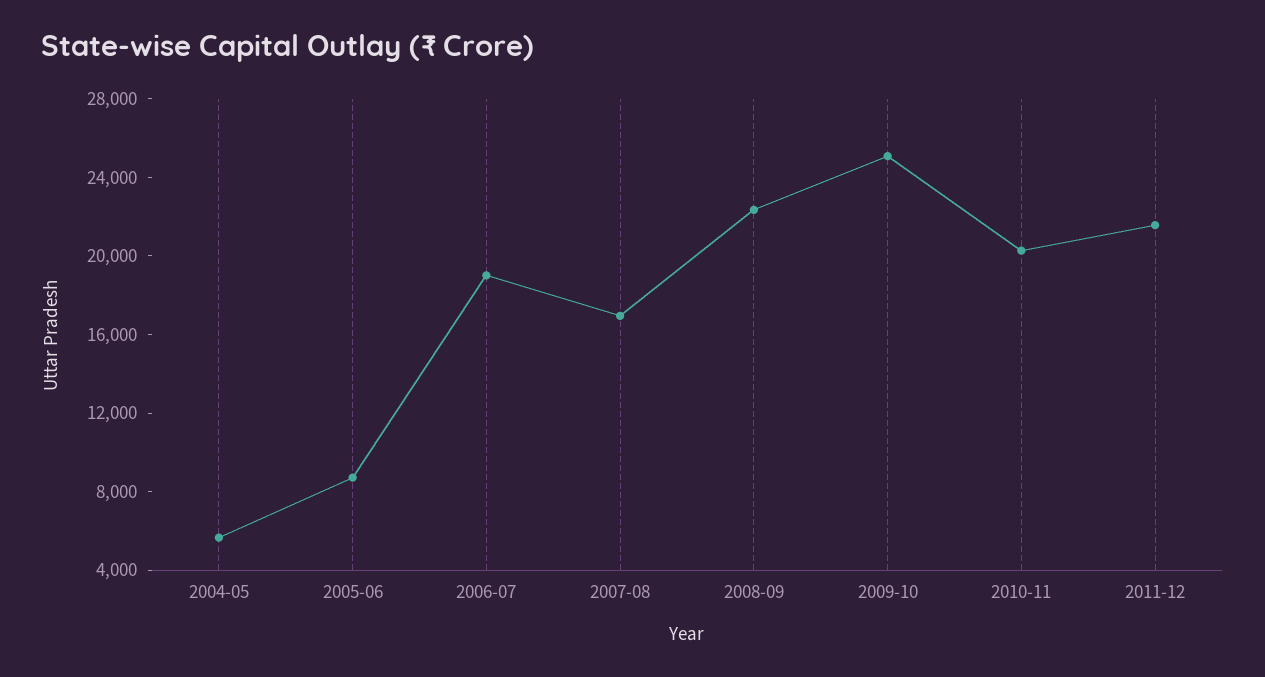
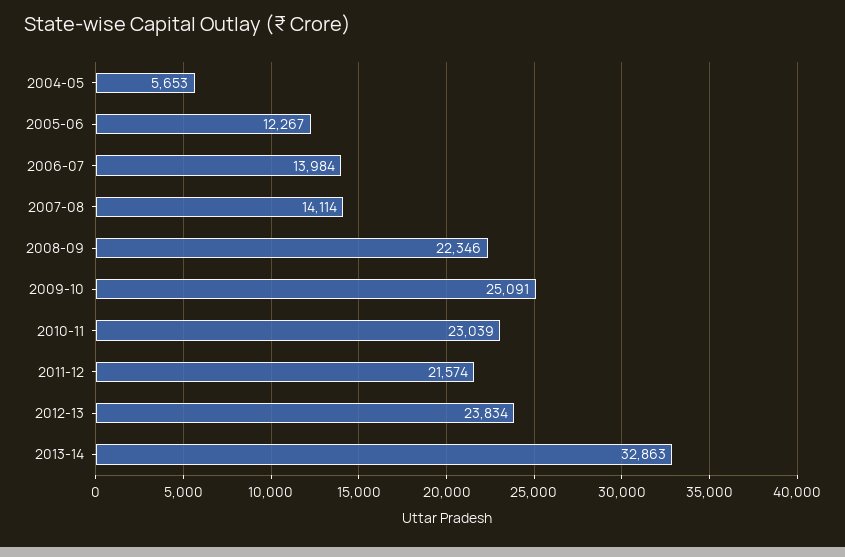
2005-06: 9000 -> 12267
2006-07: 19000 -> 13984
2007-08: 17000 -> 14114
2010-11: 20000 -> 23039
2012-13: none -> 23834
2013-14: none -> 32863

